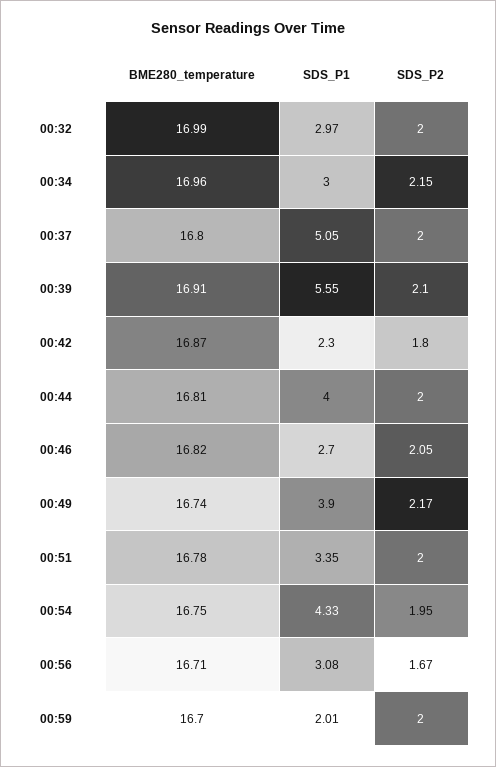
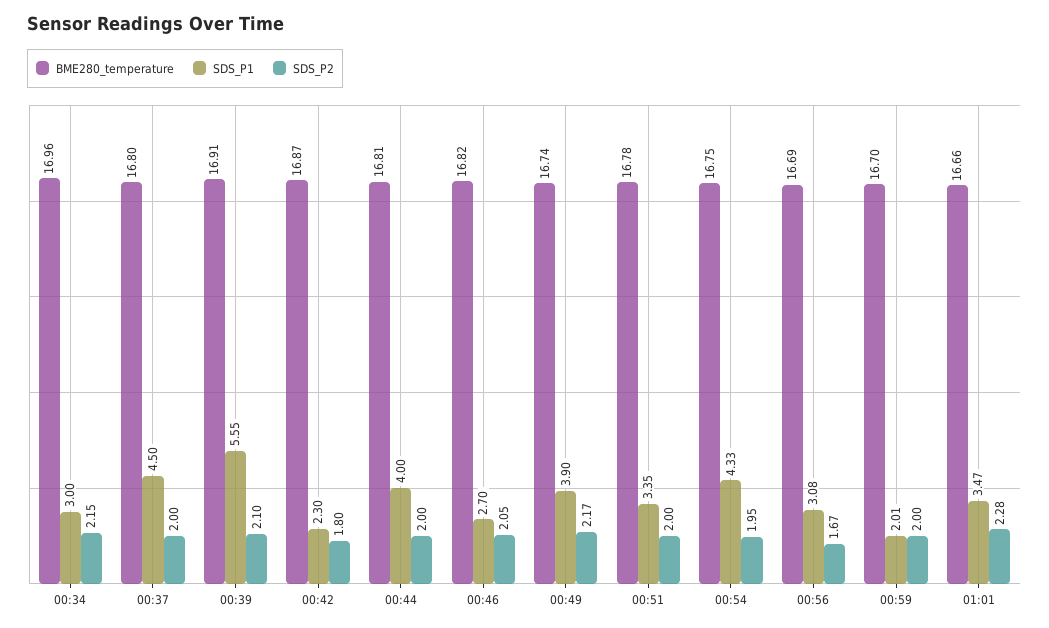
BME280_temperature, 00:32: 16.99 -> none
SDS_P1, 00:32: 2.97 -> none
SDS_P2, 00:32: 2 -> none
SDS_P1, 00:37: 5.05 -> 4.5
BME280_temperature, 00:56: 16.71 -> 16.69
BME280_temperature, 01:01: none -> 16.66
SDS_P1, 01:01: none -> 3.47
SDS_P2, 01:01: none -> 2.28

